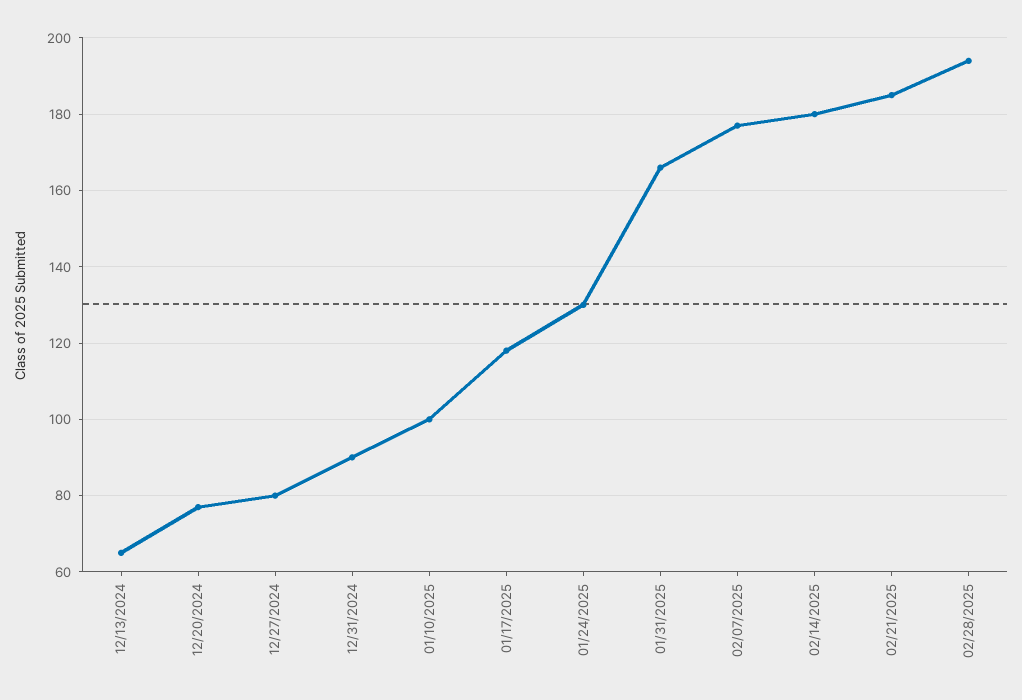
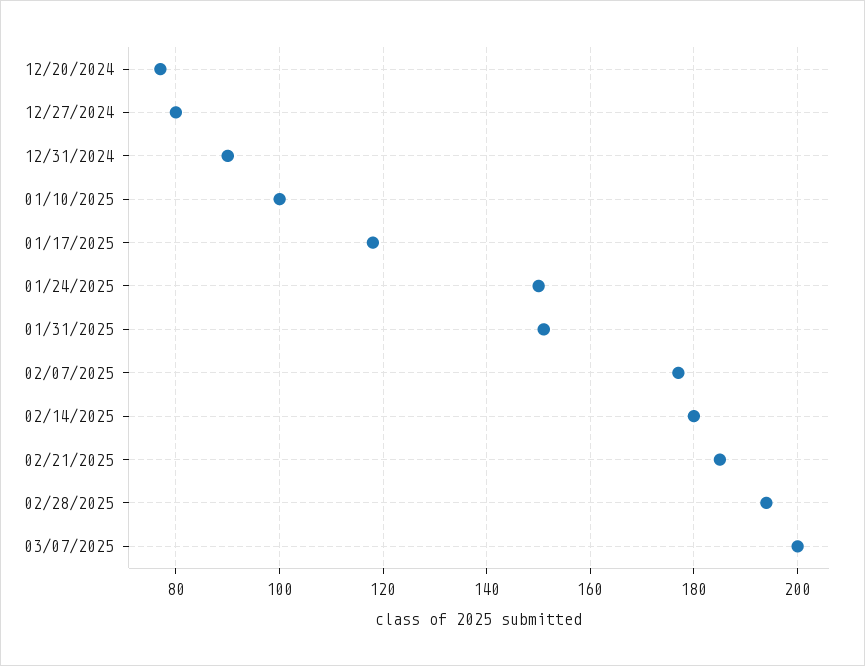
12/13/2024: 65 -> none
01/24/2025: 130 -> 150
01/31/2025: 165 -> 150
03/07/2025: none -> 200

